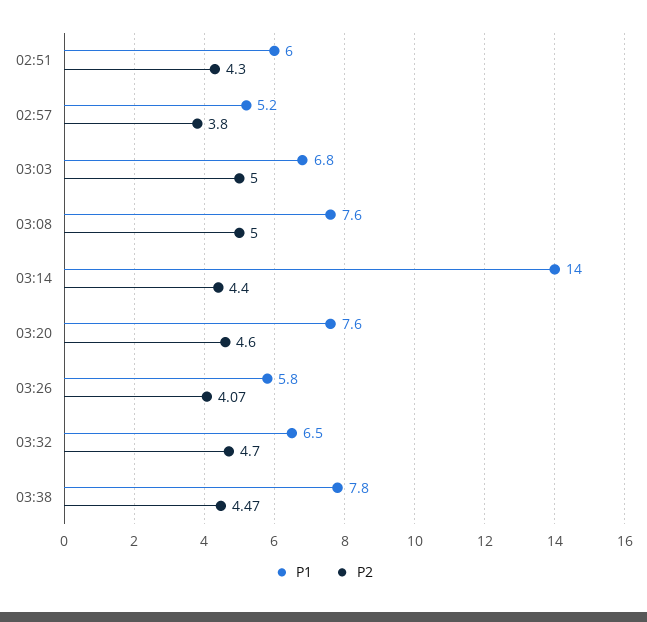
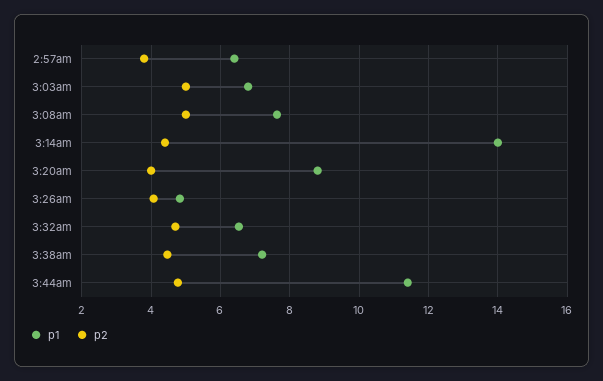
P1, 02:51: 6 -> none
P2, 02:51: 4.3 -> none
P1, 02:57: 5.2 -> 6.4
P1, 03:20: 7.6 -> 8.8
P2, 03:20: 4.6 -> 4
P1, 03:26: 5.8 -> 4.8
P1, 03:38: 7.8 -> 7.2
P1, 3:44am: none -> 11.4
P2, 3:44am: none -> 4.8

